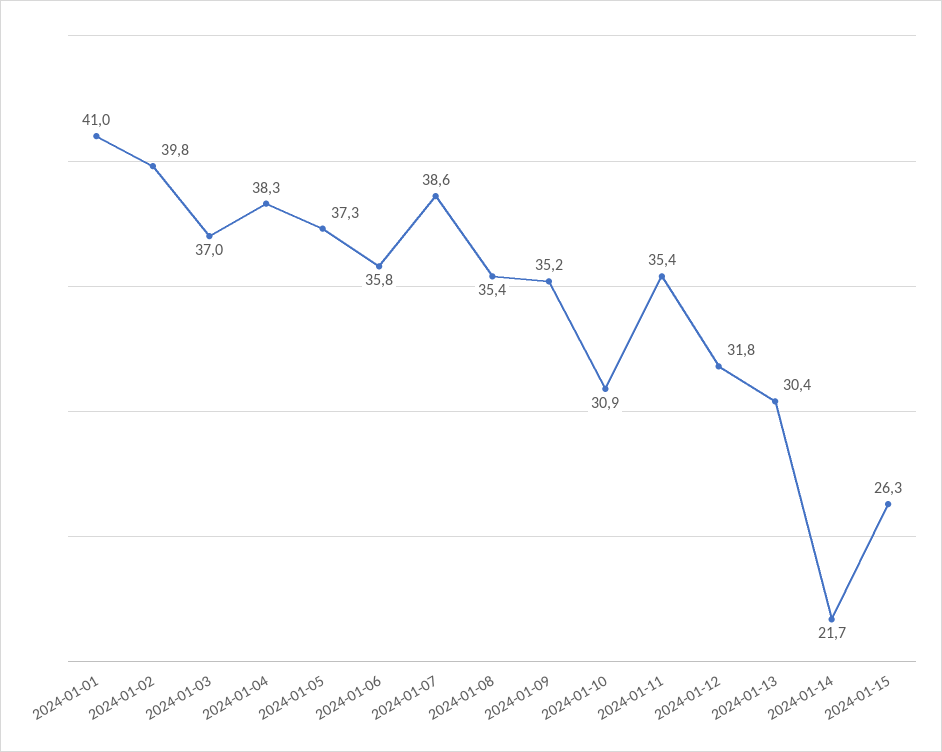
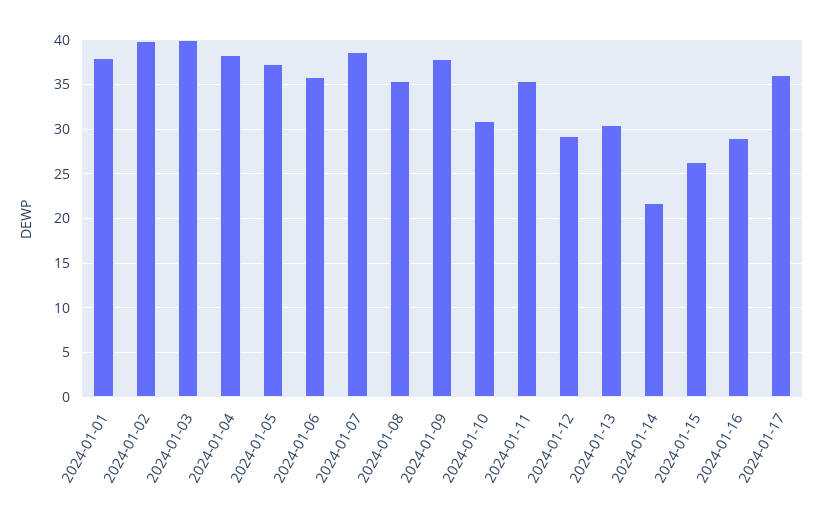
2024-01-01: 41 -> 38
2024-01-03: 37 -> 40
2024-01-09: 35.2 -> 38
2024-01-12: 31.8 -> 29
2024-01-16: none -> 29
2024-01-17: none -> 36

